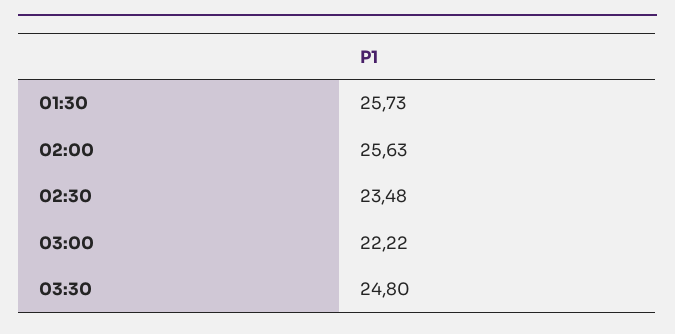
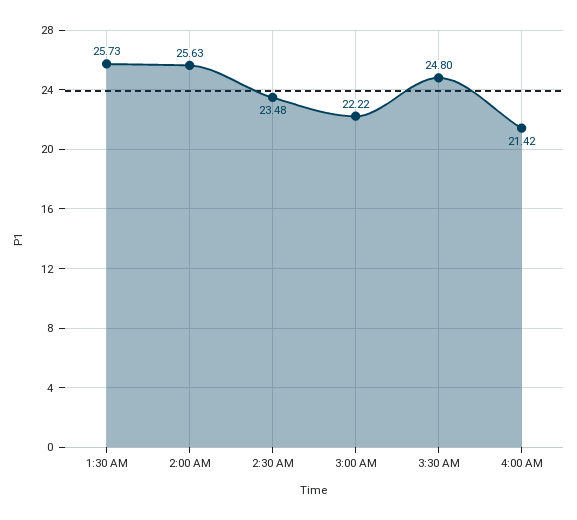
4:00 AM: none -> 21.42

